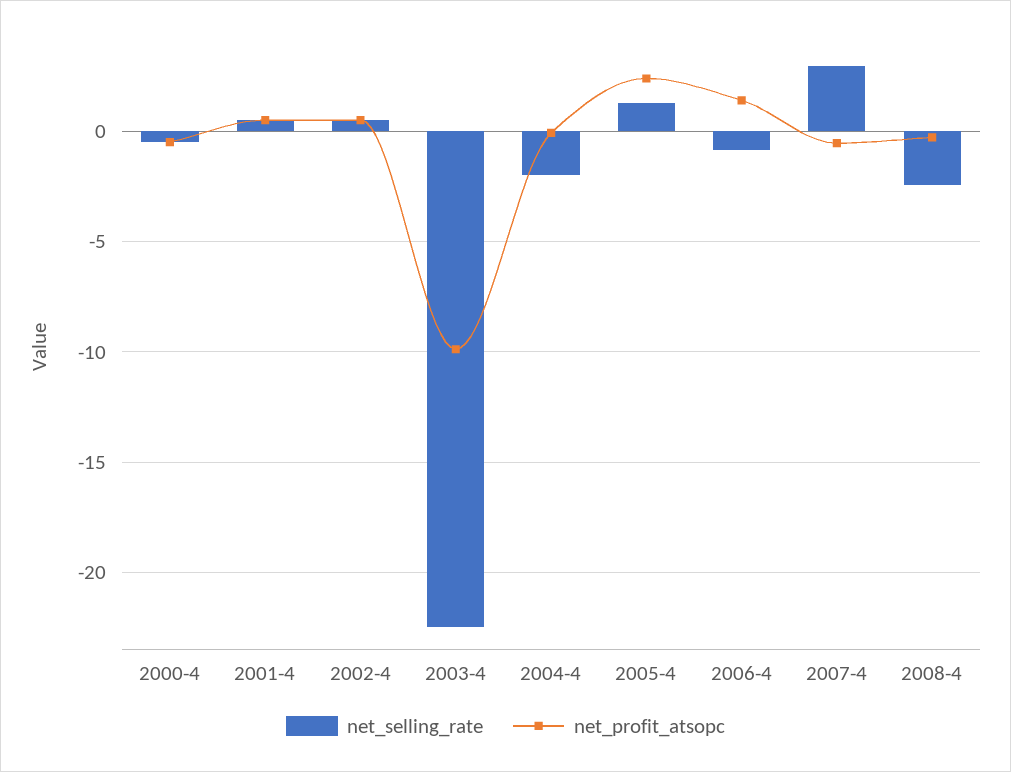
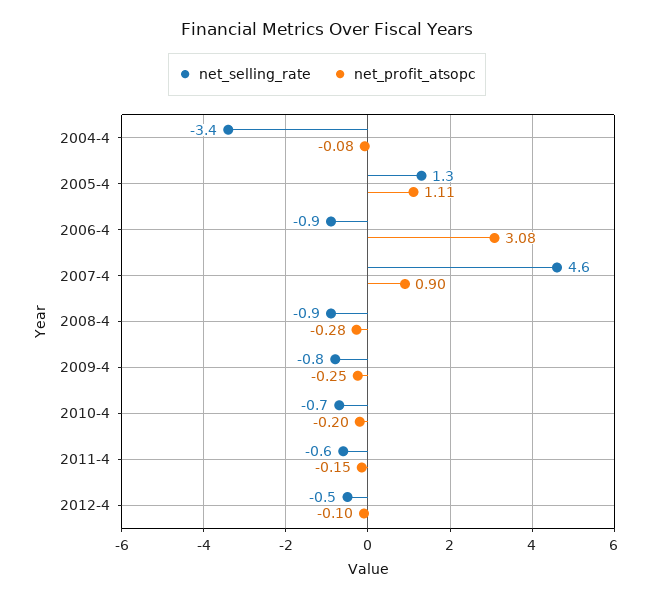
net_selling_rate, 2000-4: -0.5 -> none
net_profit_atsopc, 2000-4: -0.5 -> none
net_selling_rate, 2001-4: 0.5 -> none
net_profit_atsopc, 2001-4: 0.5 -> none
net_selling_rate, 2002-4: 0.5 -> none
net_profit_atsopc, 2002-4: 0.5 -> none
net_selling_rate, 2003-4: -22.5 -> none
net_profit_atsopc, 2003-4: -10 -> none
net_selling_rate, 2004-4: -2 -> -3.4
net_profit_atsopc, 2005-4: 2.5 -> 1.11
net_profit_atsopc, 2006-4: 1.5 -> 3.08
net_selling_rate, 2007-4: 3 -> 4.6
net_profit_atsopc, 2007-4: -0.5 -> 0.9
net_selling_rate, 2008-4: -2.5 -> -0.9
net_selling_rate, 2009-4: none -> -0.8
net_profit_atsopc, 2009-4: none -> -0.25
net_selling_rate, 2010-4: none -> -0.7
net_profit_atsopc, 2010-4: none -> -0.2
net_selling_rate, 2011-4: none -> -0.6
net_profit_atsopc, 2011-4: none -> -0.15
net_selling_rate, 2012-4: none -> -0.5
net_profit_atsopc, 2012-4: none -> -0.1

